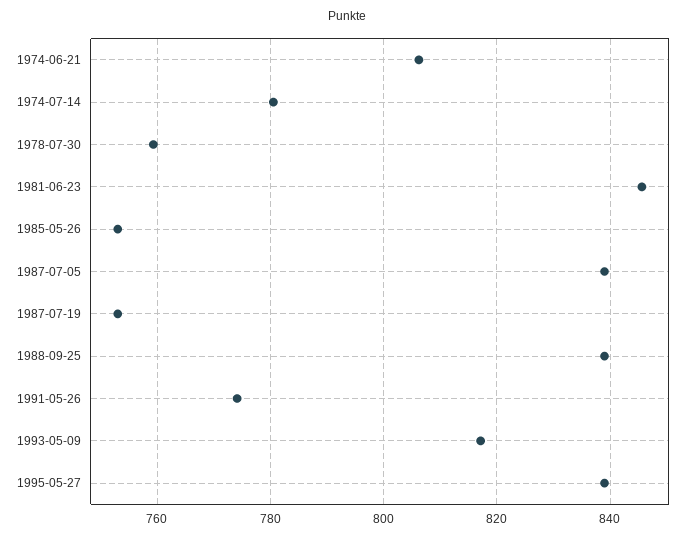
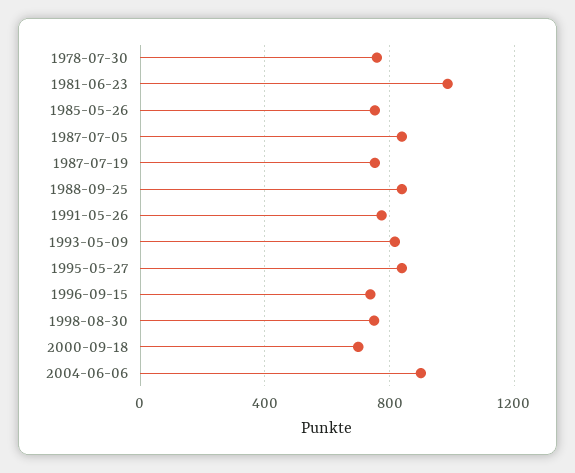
1974-06-21: 806 -> none
1974-07-14: 780 -> none
1981-06-23: 846 -> 1000
1996-09-15: none -> 750
1998-08-30: none -> 750
2000-09-18: none -> 700
2004-06-06: none -> 900

